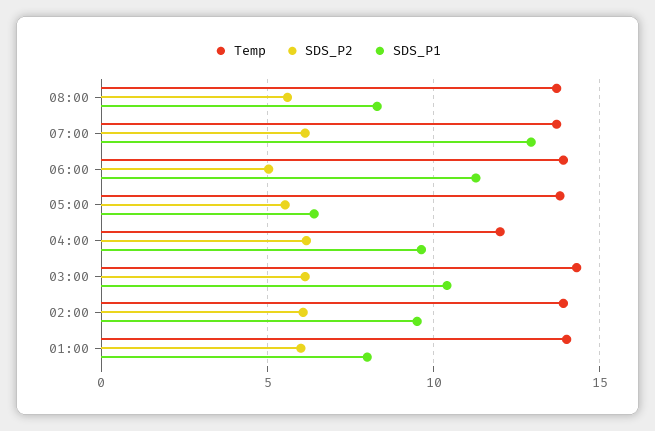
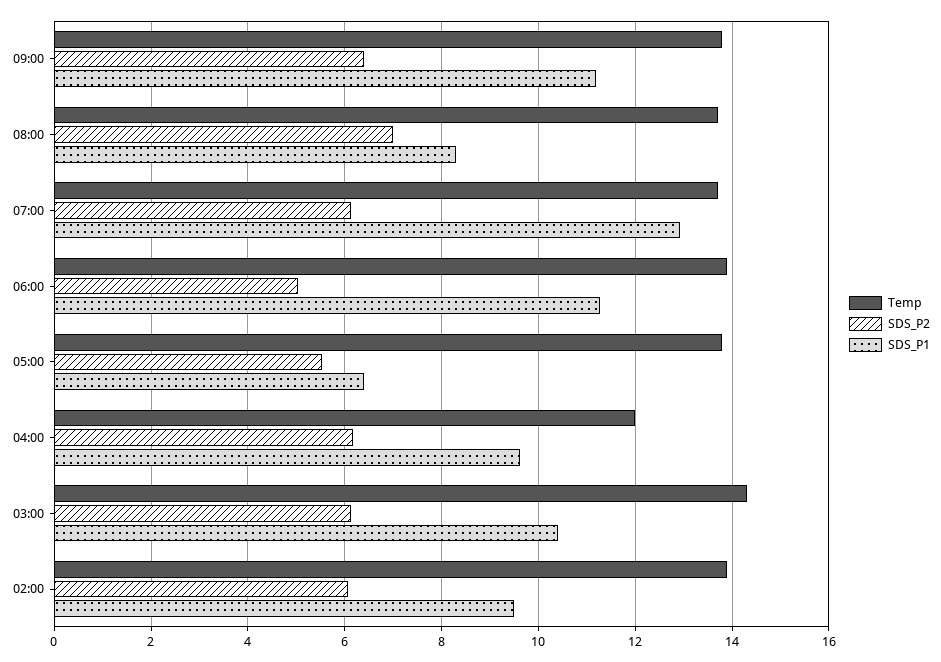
SDS_P2, 08:00: 5.5 -> 7
Temp, 01:00: 14 -> none
SDS_P2, 01:00: 6 -> none
SDS_P1, 01:00: 8 -> none
Temp, 09:00: none -> 13.8
SDS_P2, 09:00: none -> 6.4
SDS_P1, 09:00: none -> 11.2

